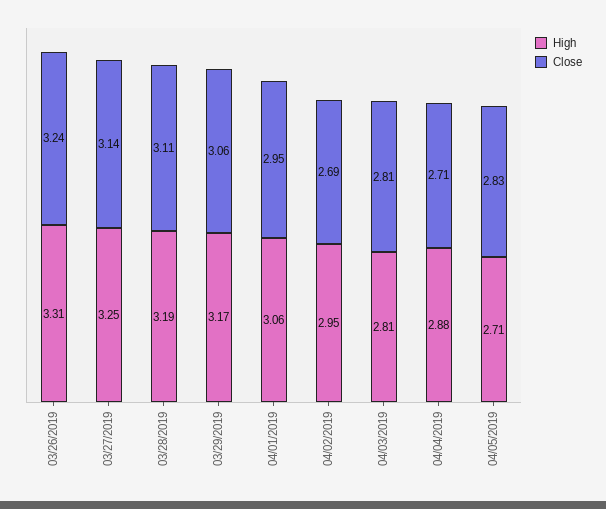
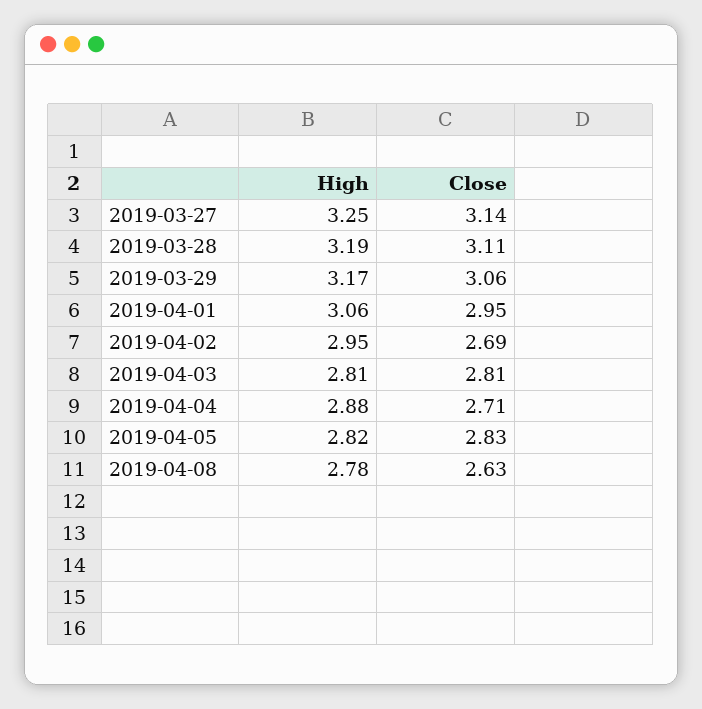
High, 03/26/2019: 3.31 -> none
Close, 03/26/2019: 3.24 -> none
High, 04/05/2019: 2.71 -> 2.82
High, 2019-04-08: none -> 2.78
Close, 2019-04-08: none -> 2.63

